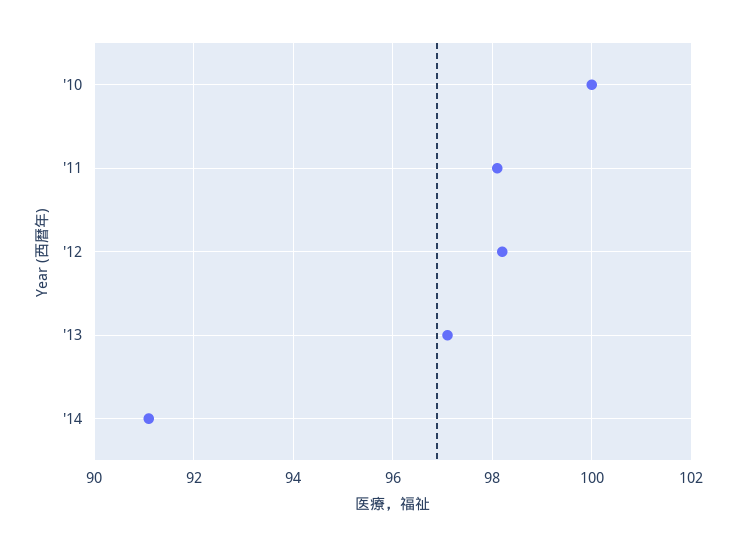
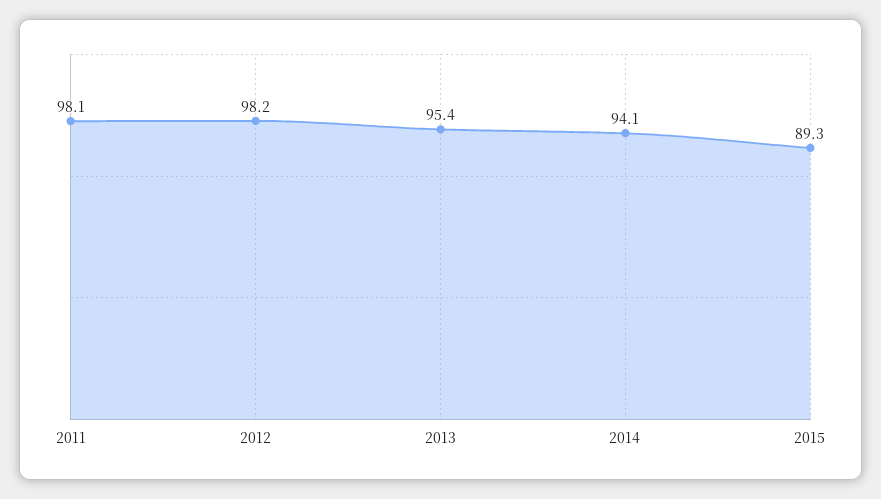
'10: 100 -> none
'13: 97 -> 95.4
'14: 91 -> 94.1
2015: none -> 89.3

